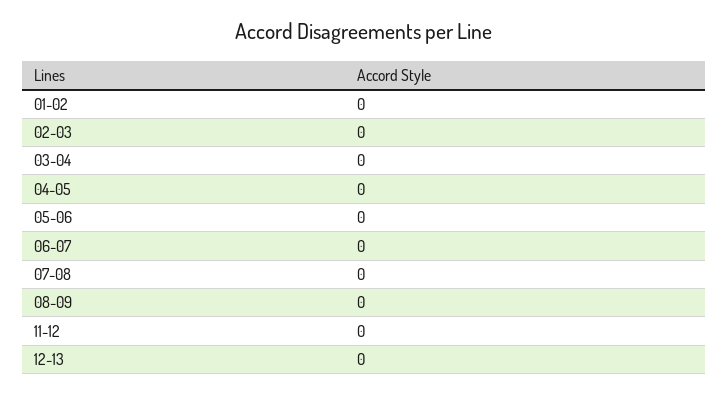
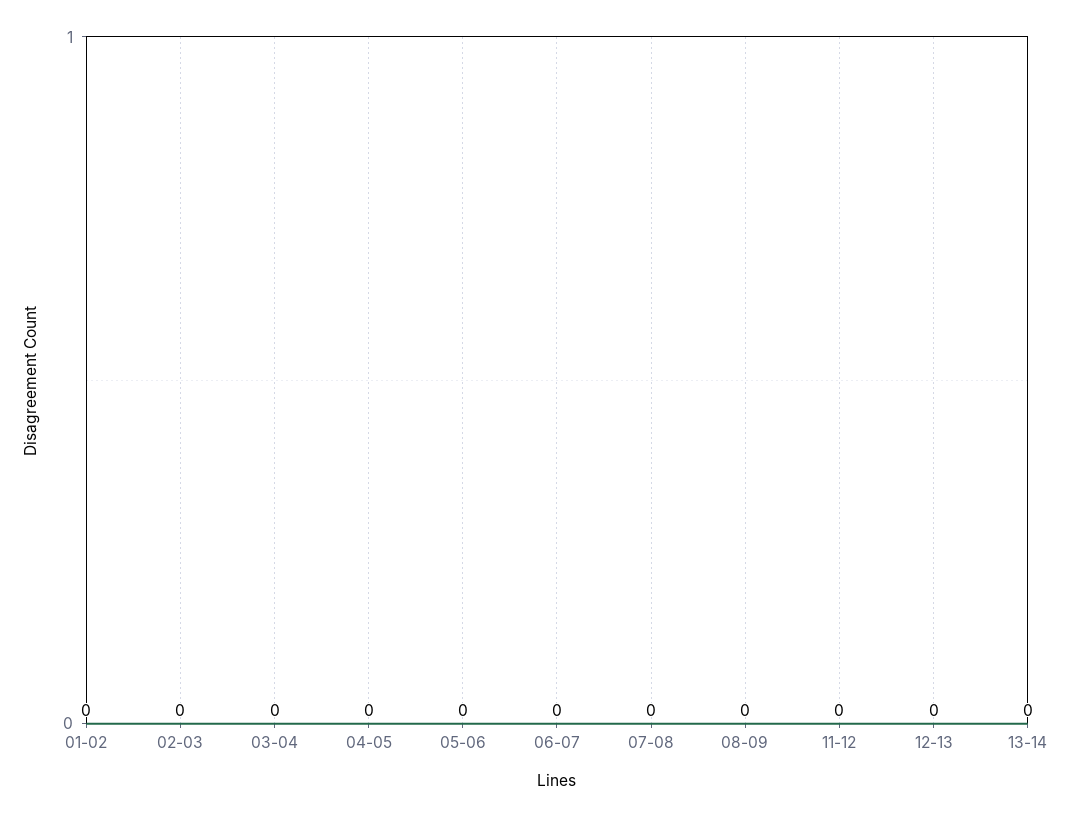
13-14: none -> 0

